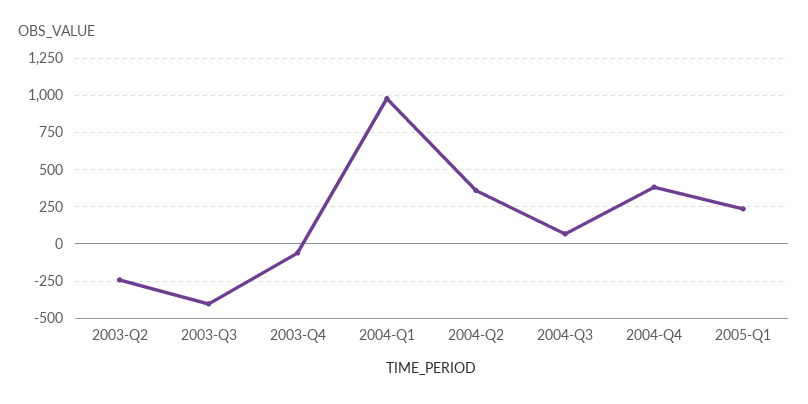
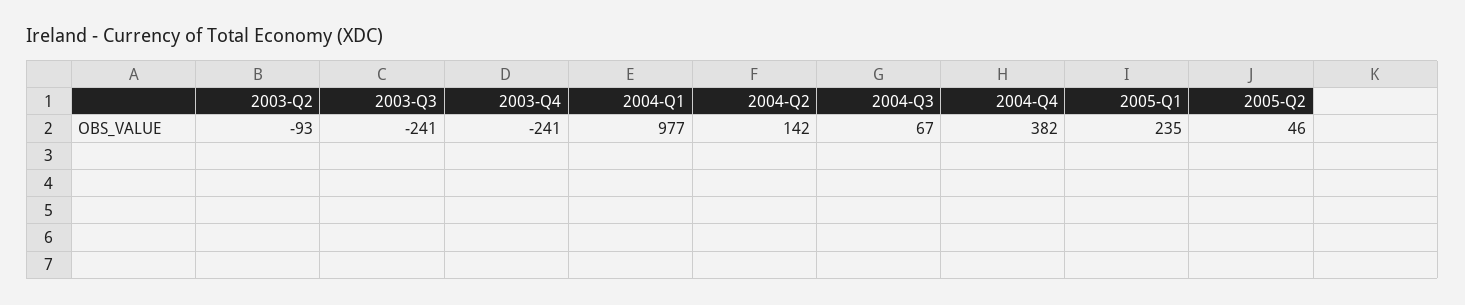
2003-Q2: -250 -> -93
2003-Q3: -400 -> -241
2003-Q4: -50 -> -241
2004-Q2: 350 -> 142
2005-Q2: none -> 46

